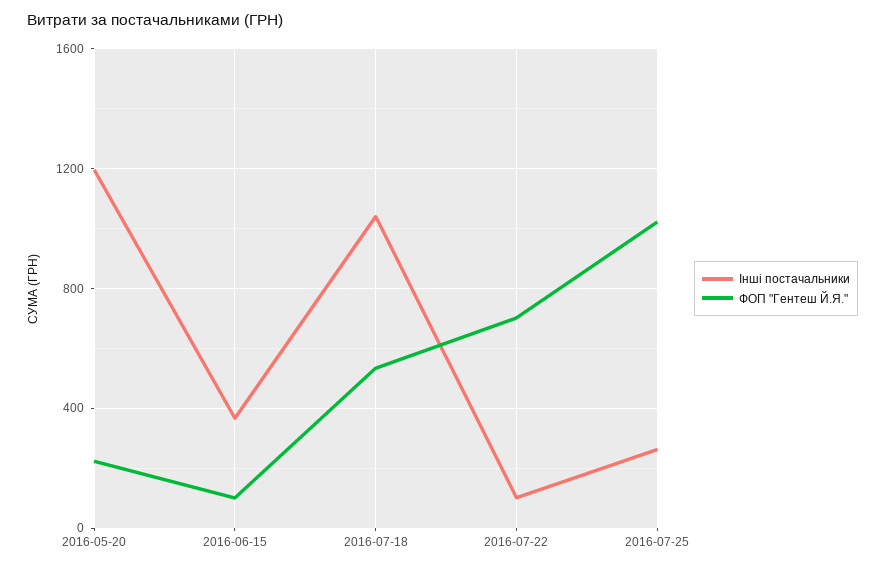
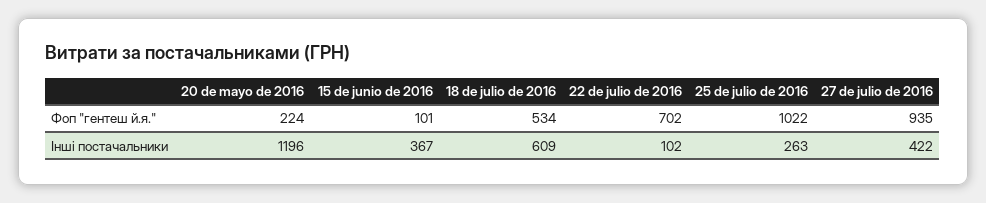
Інші постачальники, 2016-07-18: 1050 -> 609
ФОП "Гентеш Й.Я.", 27 de julio de 2016: none -> 935
Інші постачальники, 27 de julio de 2016: none -> 422

